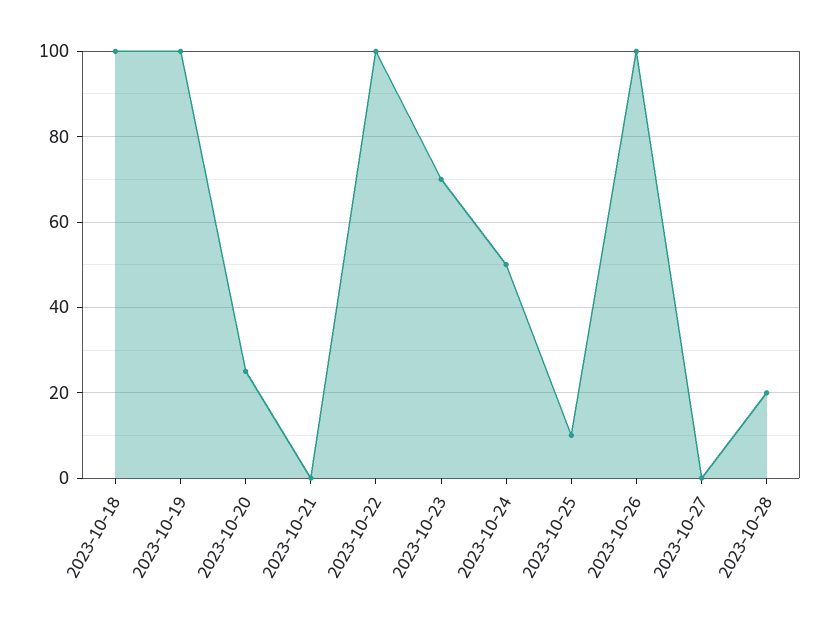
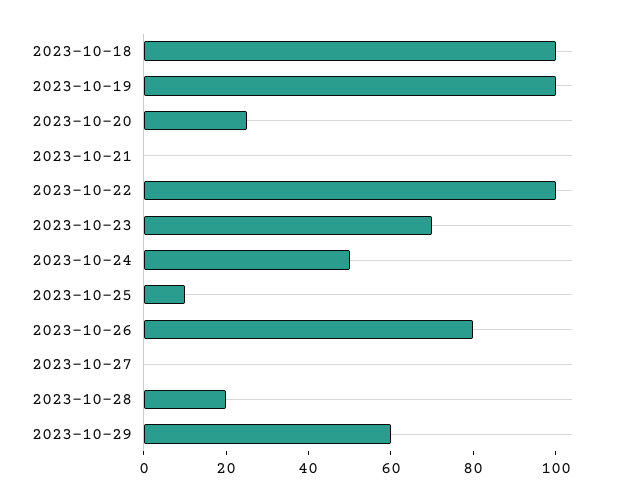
2023-10-26: 100 -> 80
2023-10-29: none -> 60

